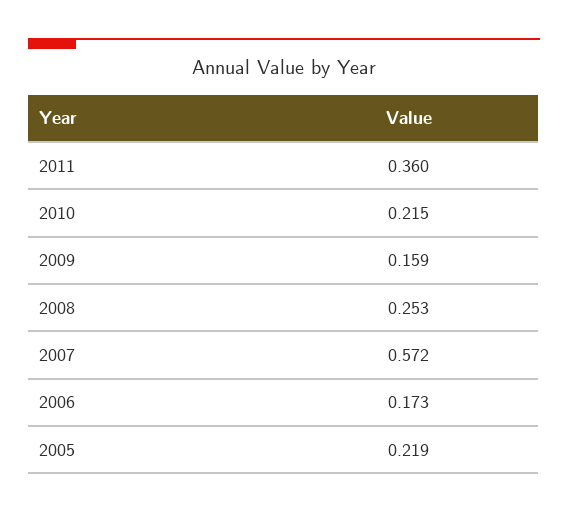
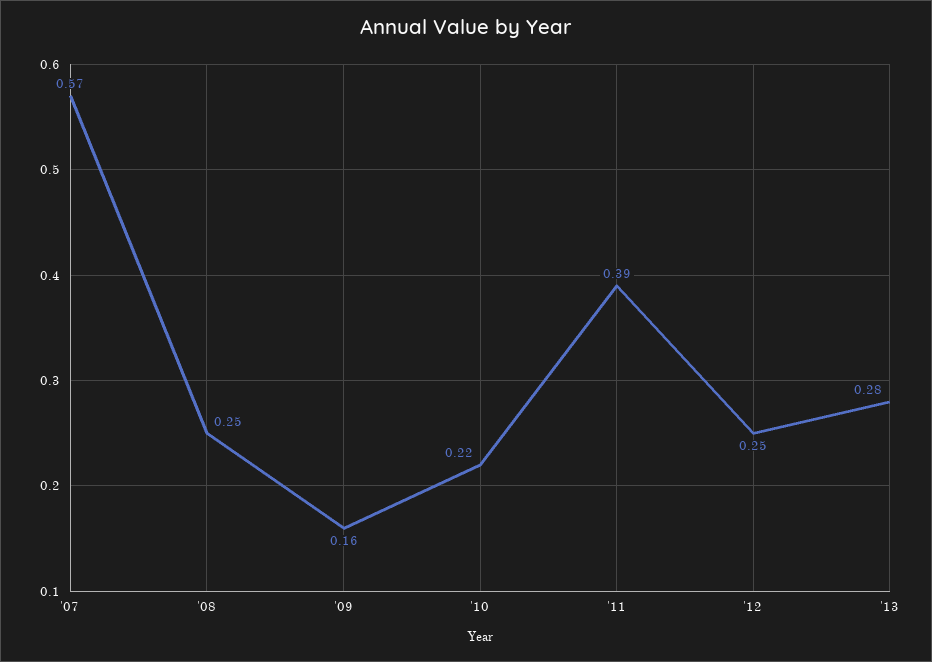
2011: 0.36 -> 0.39
2006: 0.173 -> none
2005: 0.219 -> none
'12: none -> 0.25
'13: none -> 0.28

